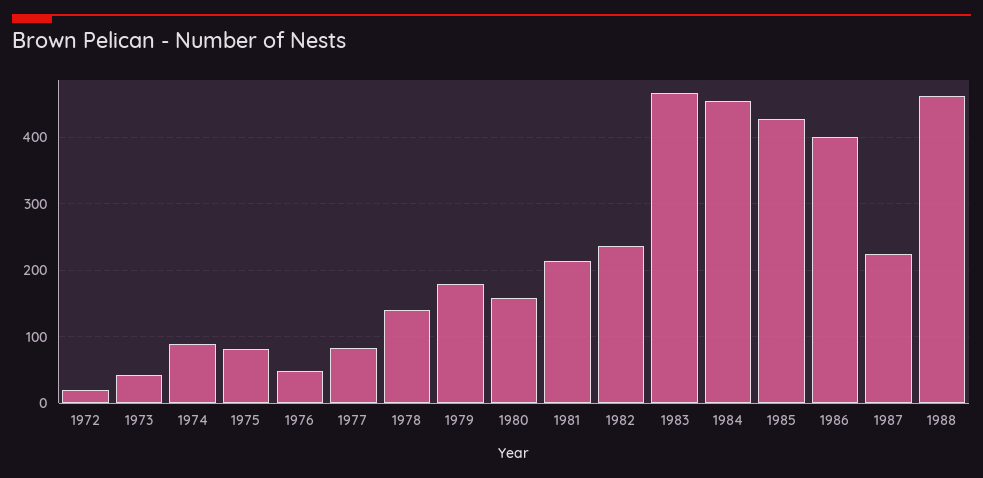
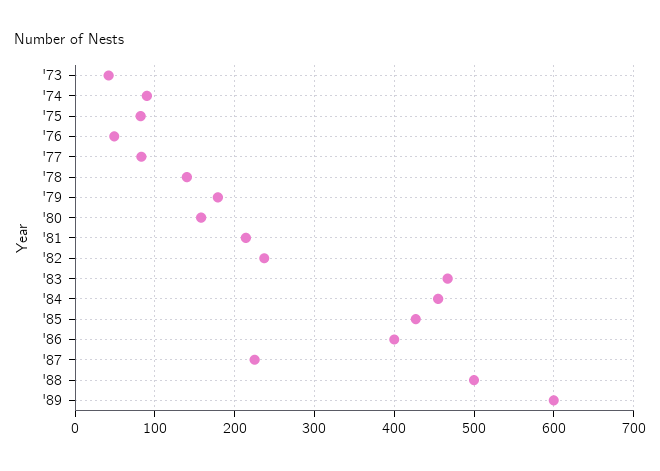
1972: 20 -> none
1988: 460 -> 500
'89: none -> 600

